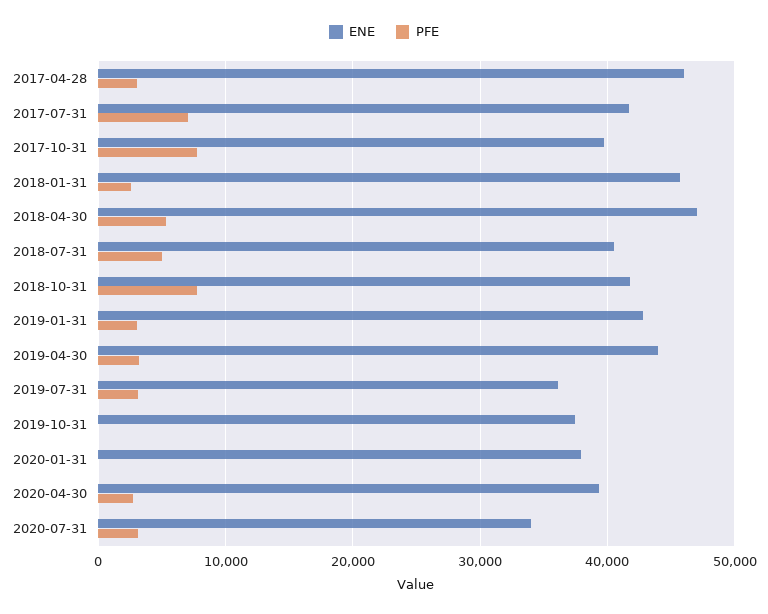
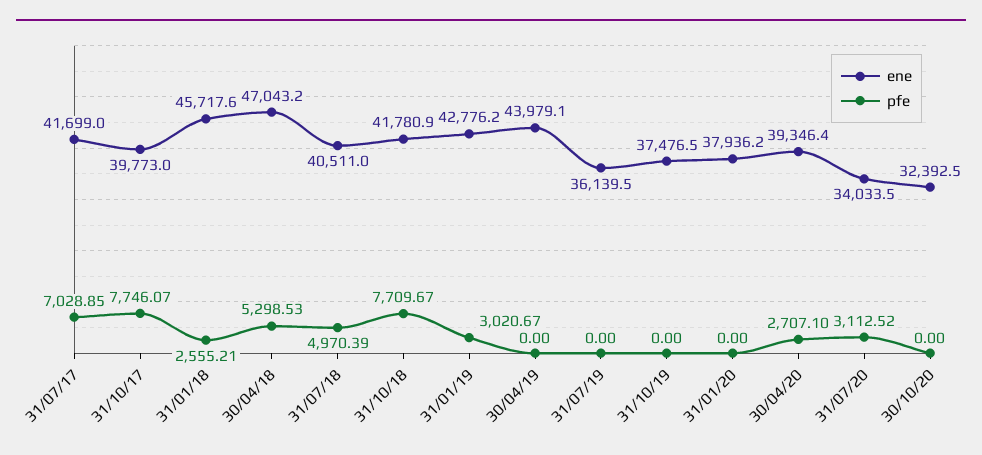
ENE, 2017-04-28: 46000 -> none
PFE, 2017-04-28: 3000 -> none
PFE, 2019-04-30: 3000 -> 0
PFE, 2019-07-31: 3000 -> 0
ENE, 30/10/20: none -> 32392.5
PFE, 30/10/20: none -> 0

